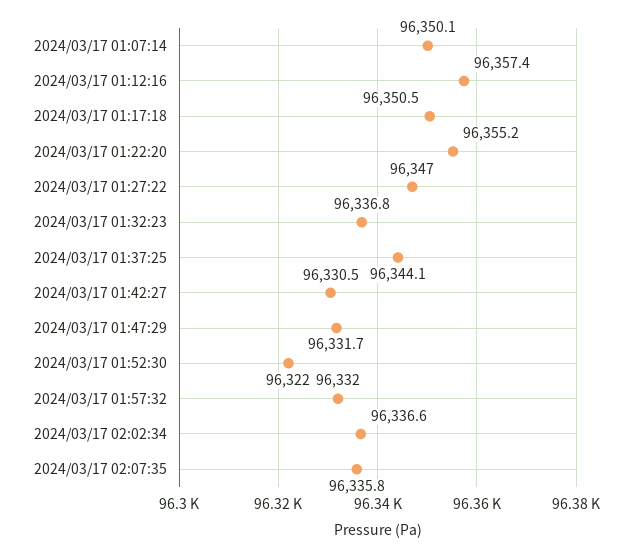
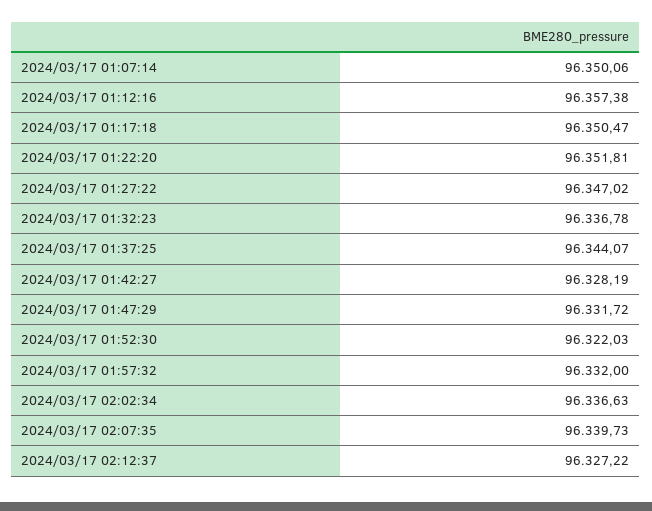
2024/03/17 01:22:20: 96355.2 -> 96351.81
2024/03/17 01:42:27: 96330.5 -> 96328.19
2024/03/17 02:07:35: 96335.8 -> 96339.73
2024/03/17 02:12:37: none -> 96327.22

